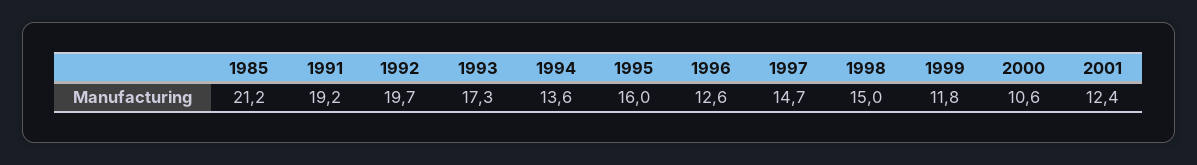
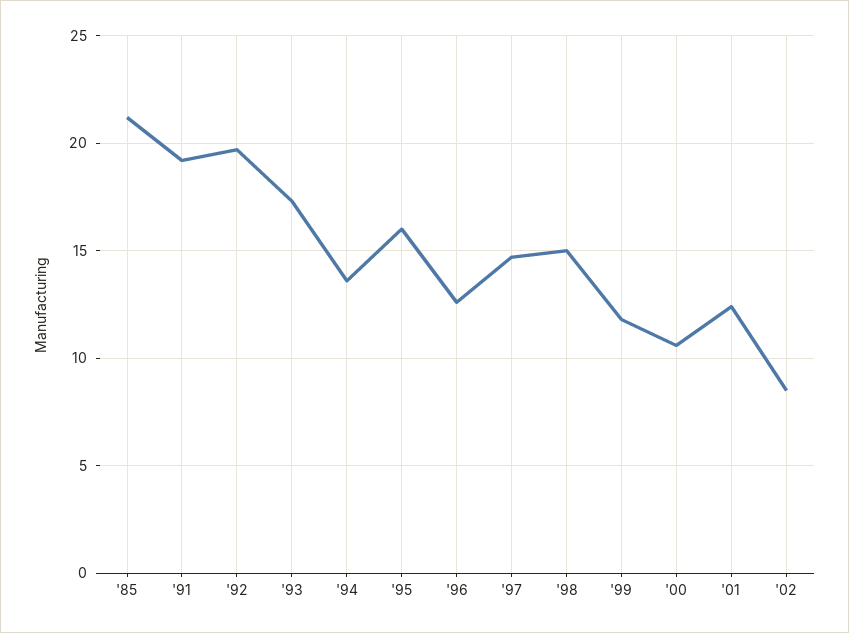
'02: none -> 8.5

